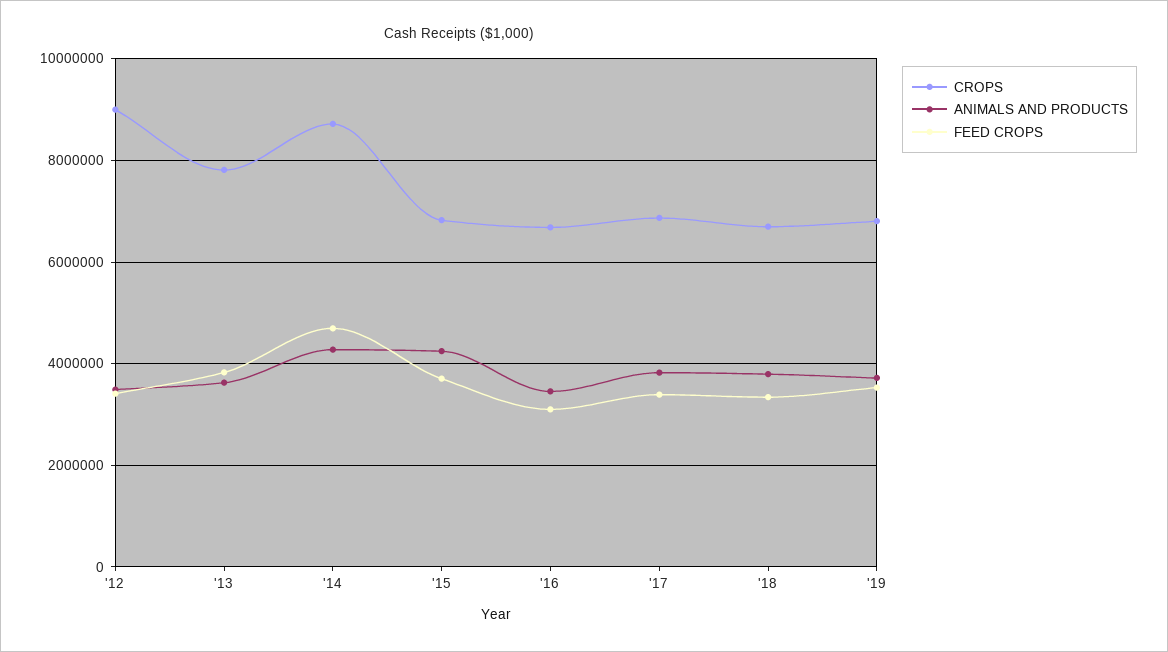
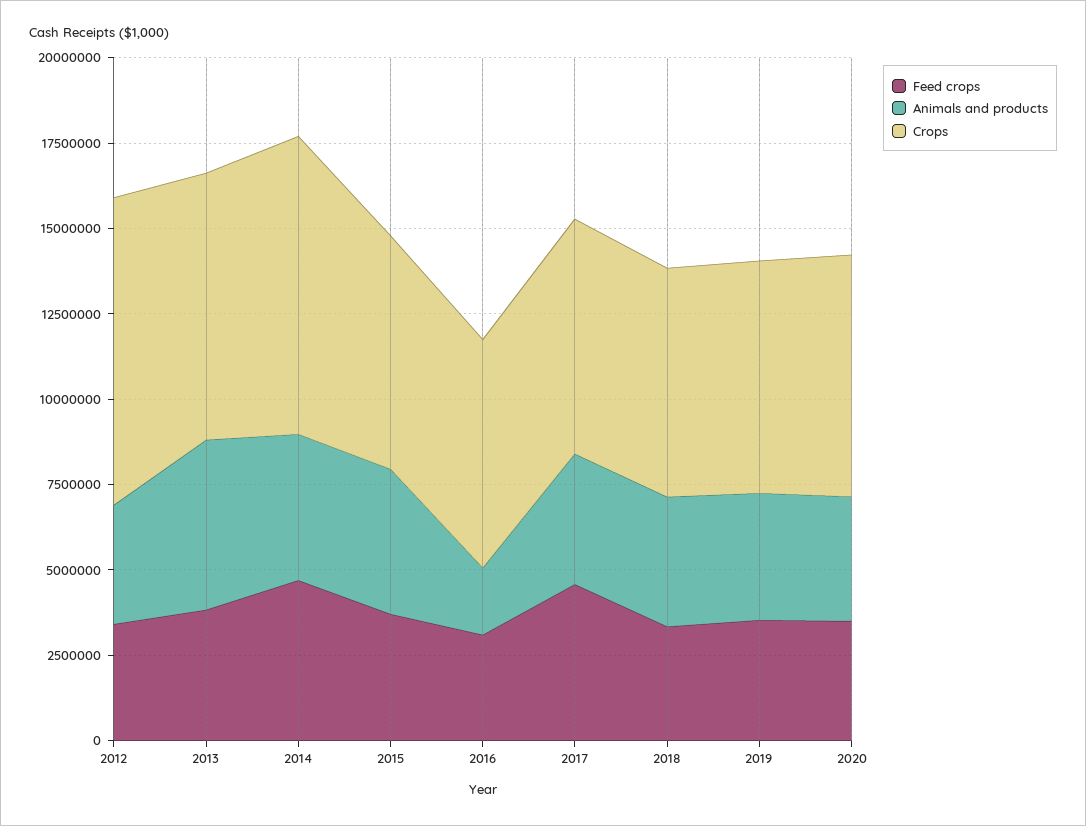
ANIMALS AND PRODUCTS, '13: 3600000 -> 5000000
ANIMALS AND PRODUCTS, '16: 3400000 -> 2000000
FEED CROPS, '17: 3400000 -> 4500000
FEED CROPS, 2020: none -> 3500000
ANIMALS AND PRODUCTS, 2020: none -> 3500000
CROPS, 2020: none -> 7000000

